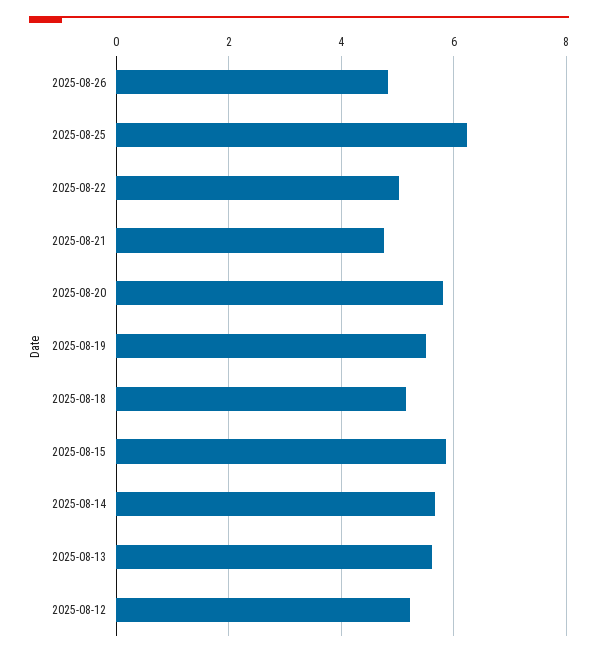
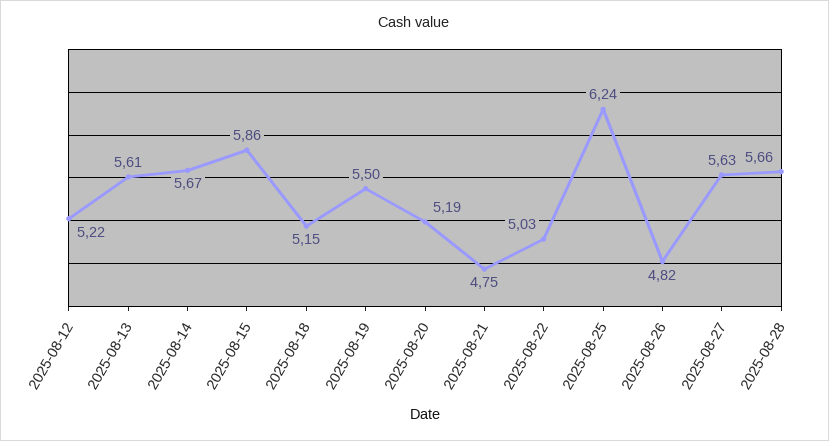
2025-08-20: 5.8 -> 5.19
2025-08-27: none -> 5.63
2025-08-28: none -> 5.66

